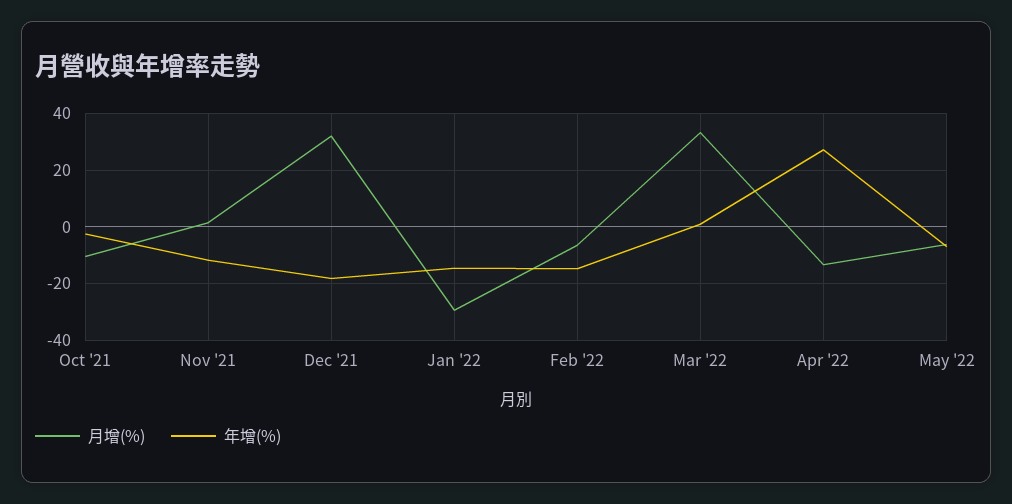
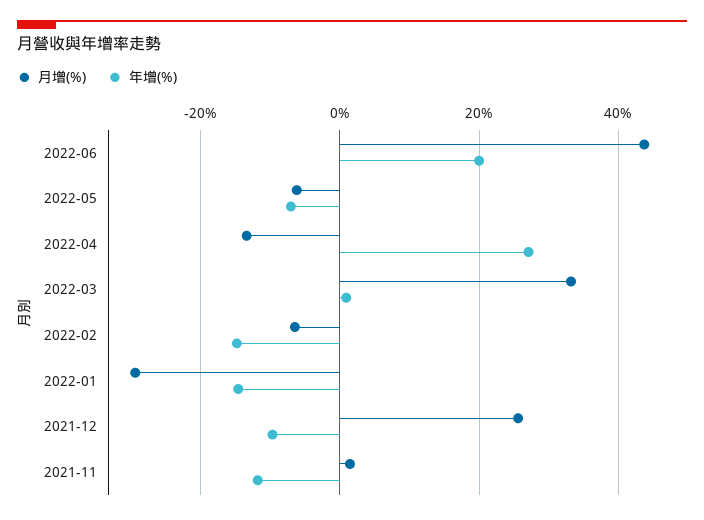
月增(%), Oct '21: -10 -> none
年增(%), Oct '21: -2.5 -> none
月增(%), Dec '21: 32.5 -> 26
年增(%), Dec '21: -17.5 -> -10
月增(%), 2022-06: none -> 44
年增(%), 2022-06: none -> 20

